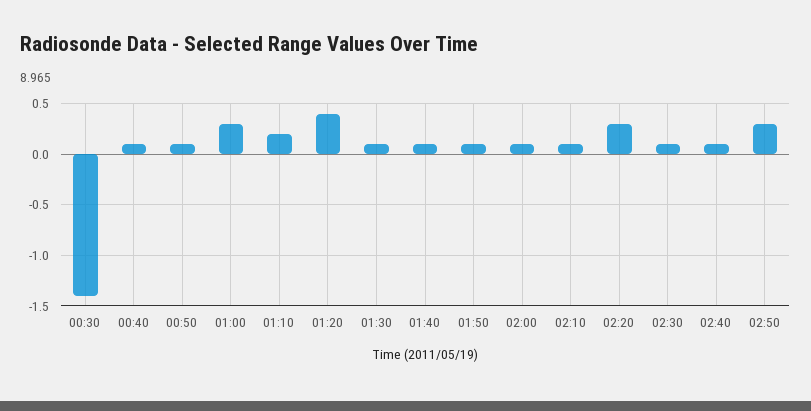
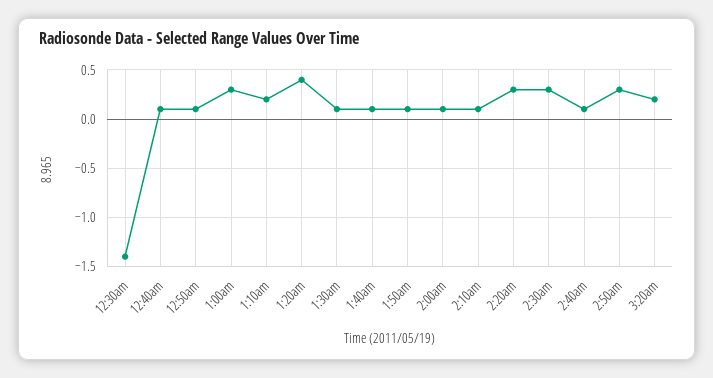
02:30: 0.1 -> 0.3
3:20am: none -> 0.2

